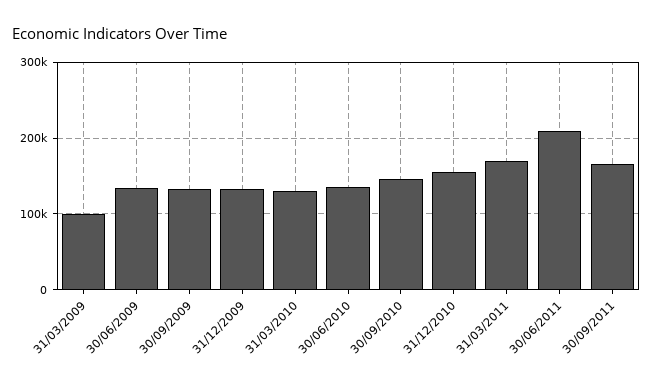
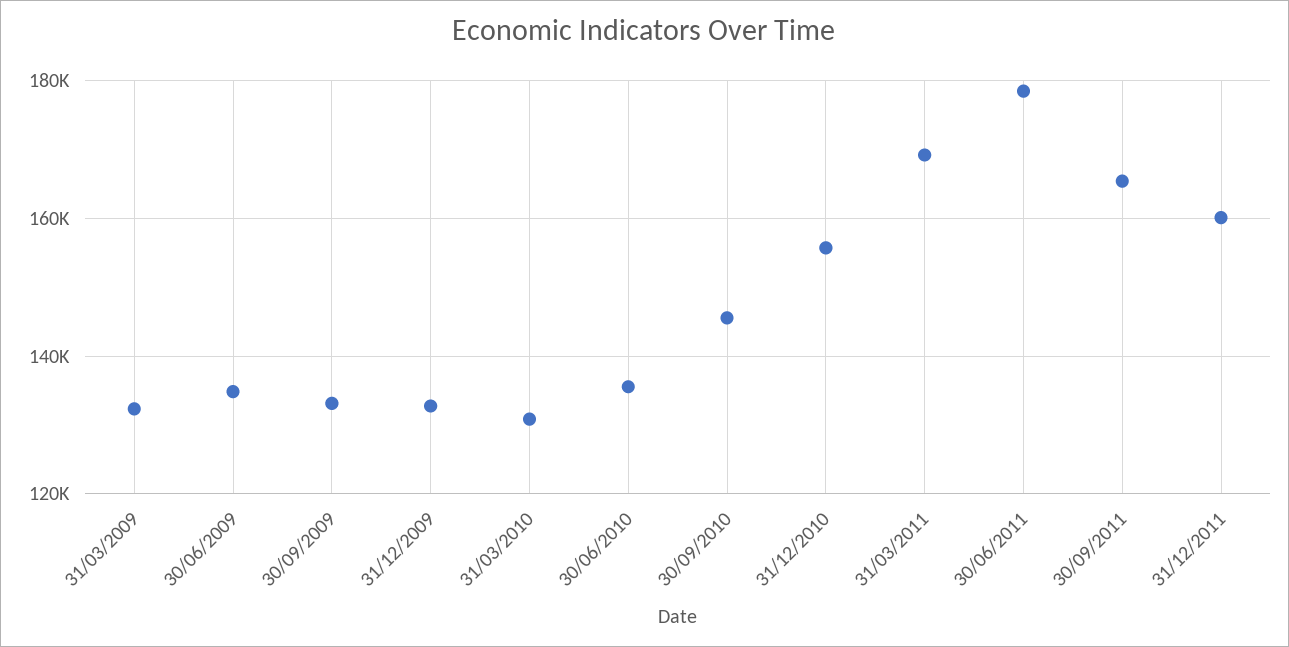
31/03/2009: 100000 -> 132000
30/06/2011: 210000 -> 178000
31/12/2011: none -> 160000

